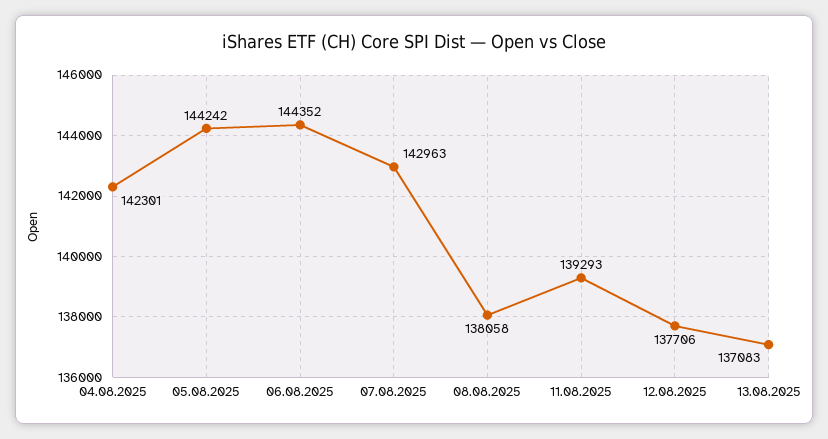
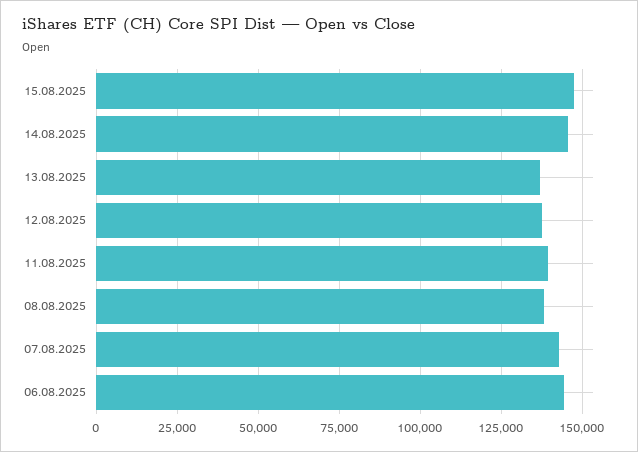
04.08.2025: 142301 -> none
05.08.2025: 144242 -> none
15.08.2025: none -> 147500
14.08.2025: none -> 145000

